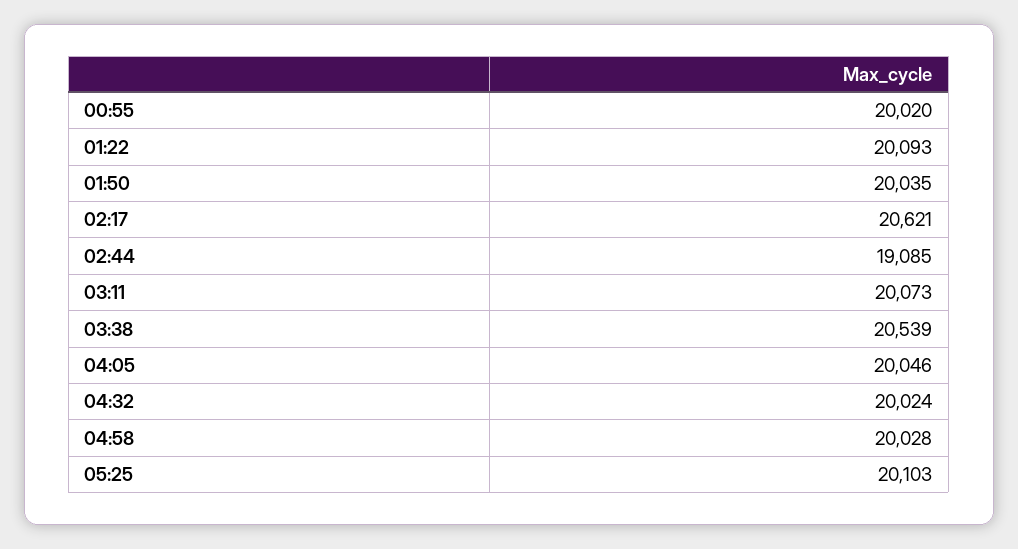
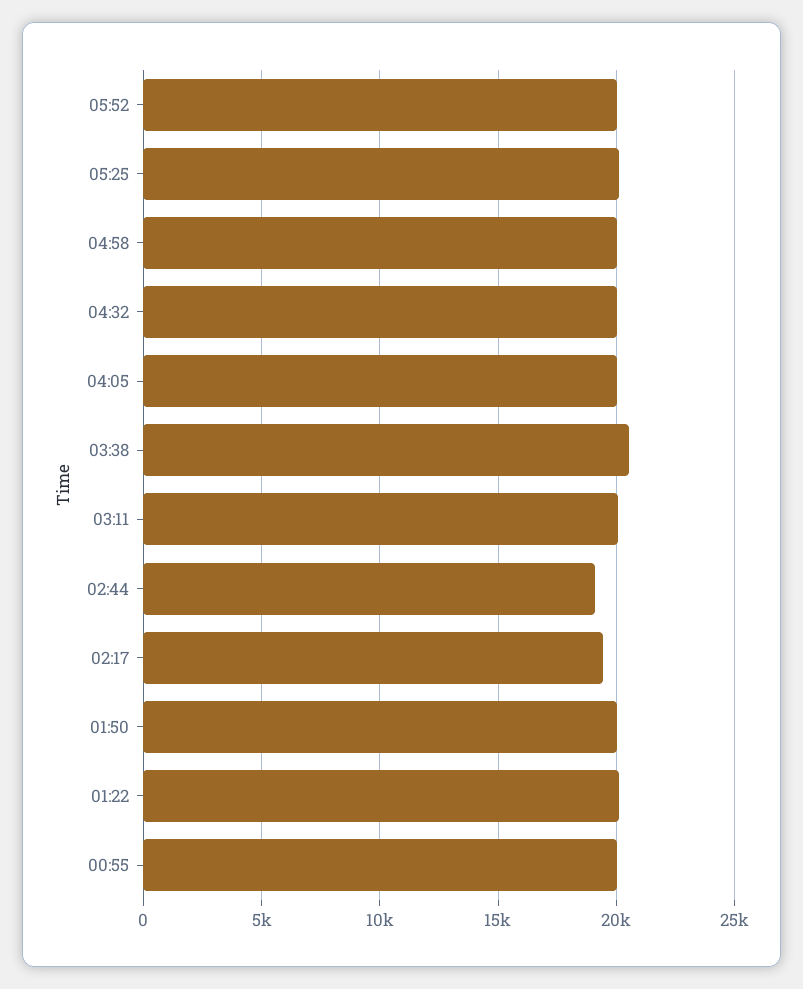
02:17: 20621 -> 19500
05:52: none -> 20000

